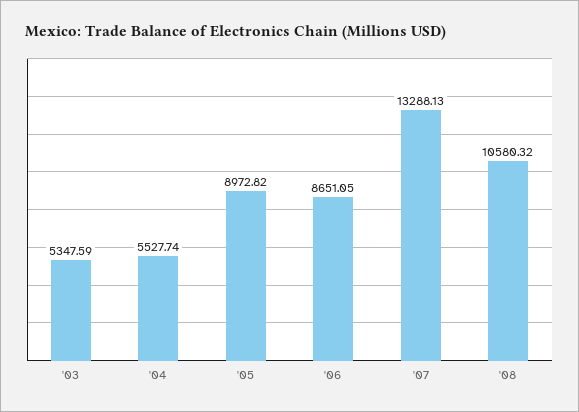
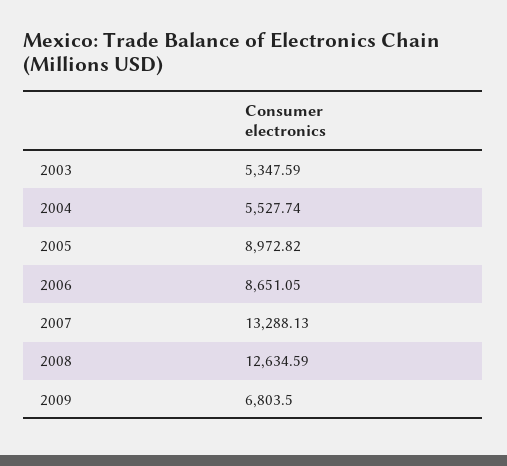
'08: 10580.32 -> 12634.59
2009: none -> 6803.5

